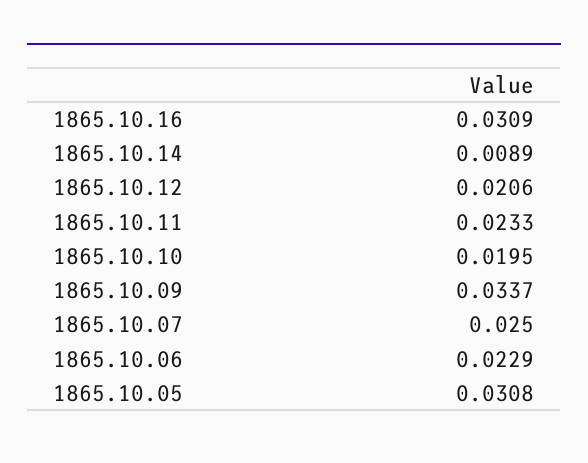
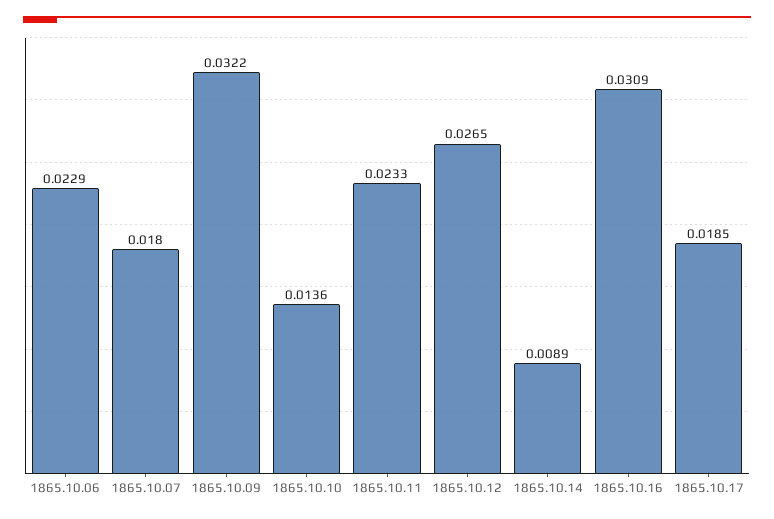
1865.10.12: 0.0206 -> 0.0265
1865.10.10: 0.0195 -> 0.0136
1865.10.09: 0.0337 -> 0.0322
1865.10.07: 0.025 -> 0.018
1865.10.05: 0.0308 -> none
1865.10.17: none -> 0.0185

